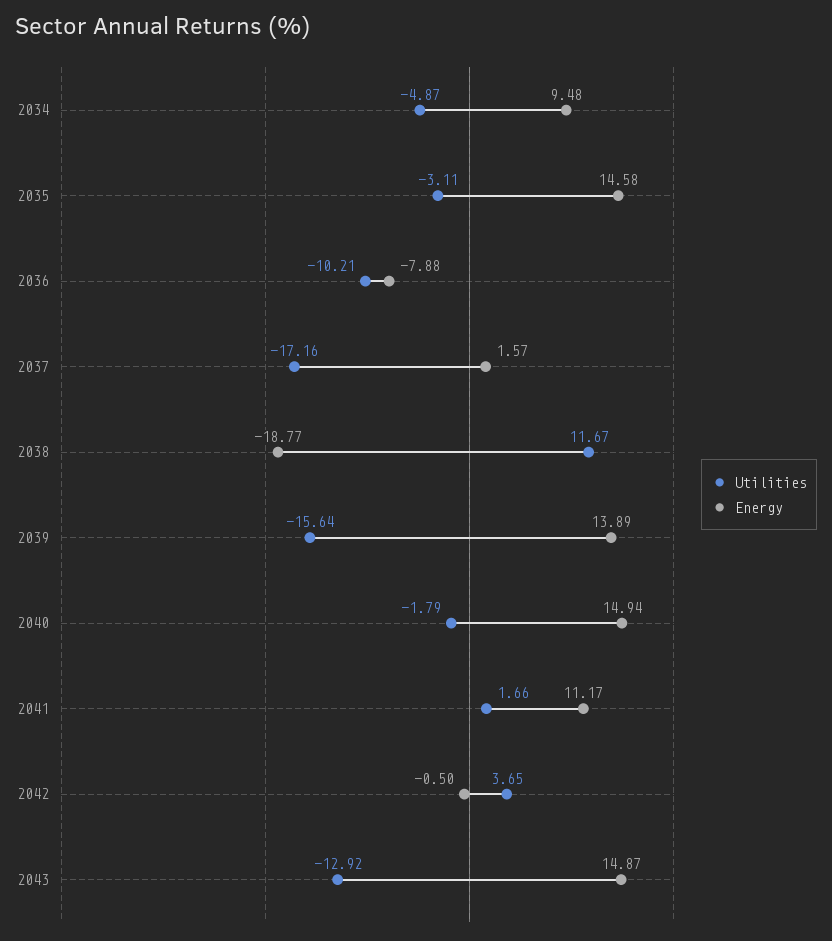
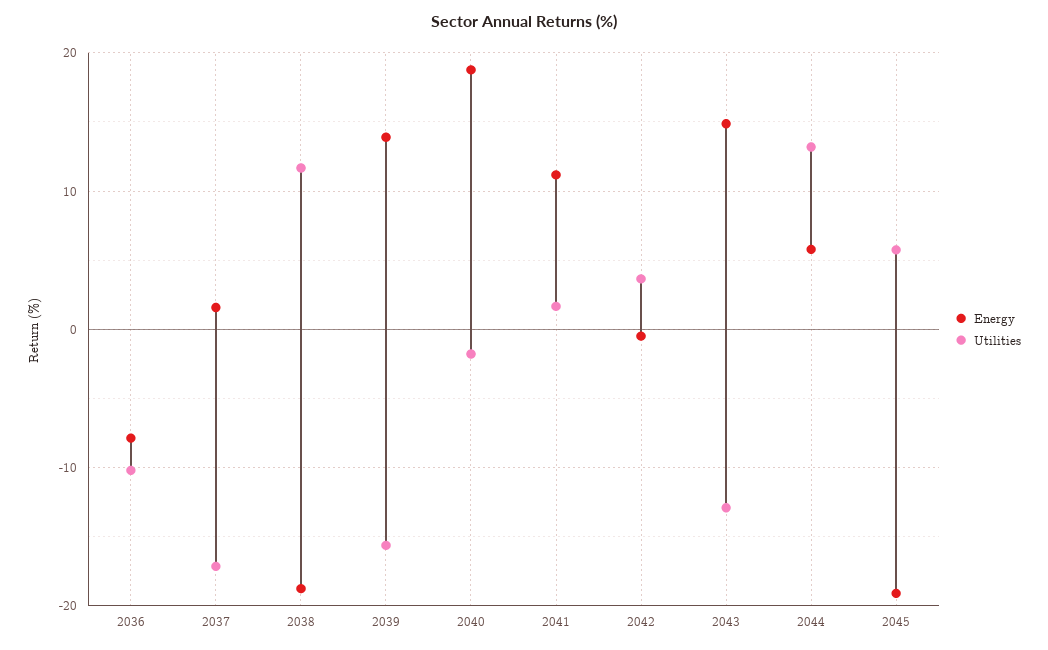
Utilities, 2034: -4.87 -> none
Energy, 2034: 9.48 -> none
Utilities, 2035: -3.11 -> none
Energy, 2035: 14.58 -> none
Energy, 2040: 14.94 -> 19
Energy, 2044: none -> 6
Utilities, 2044: none -> 13
Energy, 2045: none -> -19
Utilities, 2045: none -> 6

